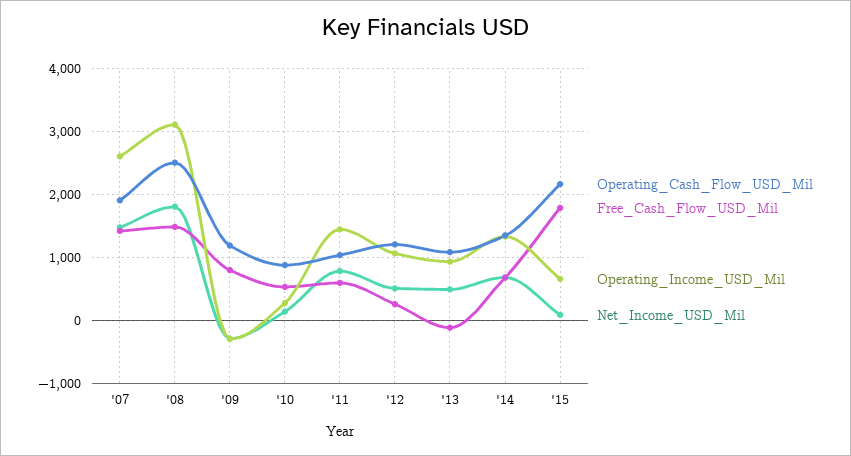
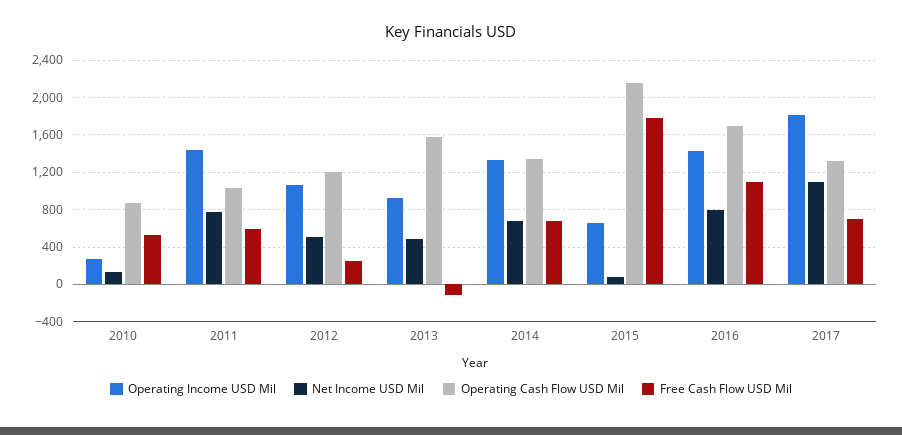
Operating_Cash_Flow_USD_Mil, '07: 1900 -> none
Free_Cash_Flow_USD_Mil, '07: 1400 -> none
Operating_Income_USD_Mil, '07: 2600 -> none
Net_Income_USD_Mil, '07: 1500 -> none
Operating_Cash_Flow_USD_Mil, '08: 2500 -> none
Free_Cash_Flow_USD_Mil, '08: 1500 -> none
Operating_Income_USD_Mil, '08: 3100 -> none
Net_Income_USD_Mil, '08: 1800 -> none
Operating_Cash_Flow_USD_Mil, '09: 1200 -> none
Free_Cash_Flow_USD_Mil, '09: 800 -> none
Operating_Income_USD_Mil, '09: -300 -> none
Net_Income_USD_Mil, '09: -300 -> none
Operating_Cash_Flow_USD_Mil, '13: 1100 -> 1600
Operating_Income_USD_Mil, 2016: none -> 1400
Net_Income_USD_Mil, 2016: none -> 800
Operating_Cash_Flow_USD_Mil, 2016: none -> 1700
Free_Cash_Flow_USD_Mil, 2016: none -> 1100
Operating_Income_USD_Mil, 2017: none -> 1800
Net_Income_USD_Mil, 2017: none -> 1100
Operating_Cash_Flow_USD_Mil, 2017: none -> 1300
Free_Cash_Flow_USD_Mil, 2017: none -> 700

